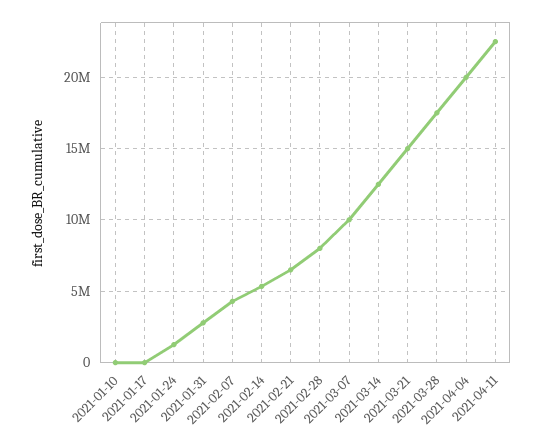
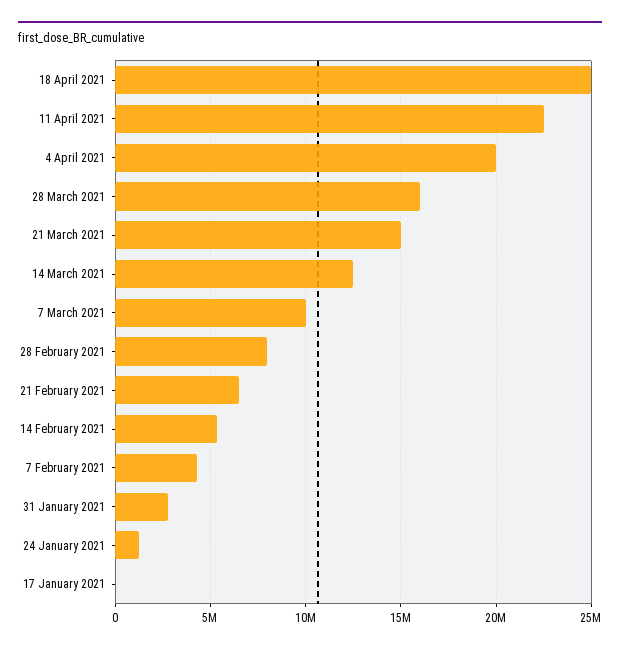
2021-01-10: 0 -> none
2021-03-28: 17500000 -> 16000000
18 April 2021: none -> 25000000

